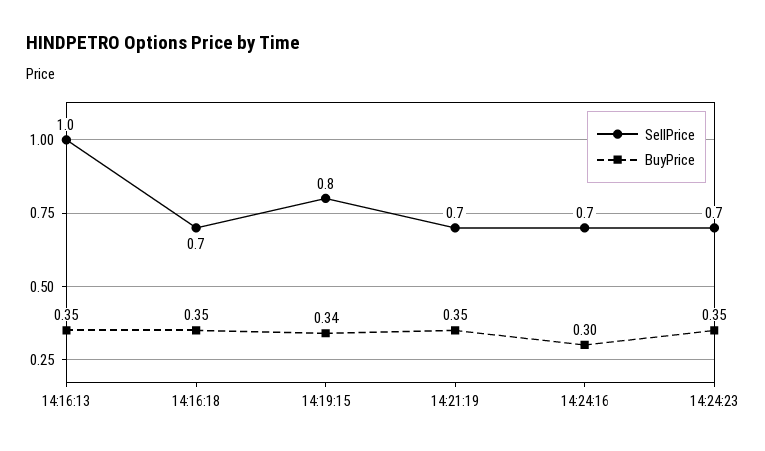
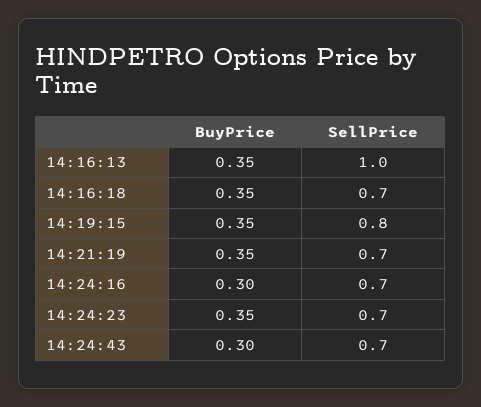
BuyPrice, 14:19:15: 0.34 -> 0.35
BuyPrice, 14:24:43: none -> 0.3
SellPrice, 14:24:43: none -> 0.7

